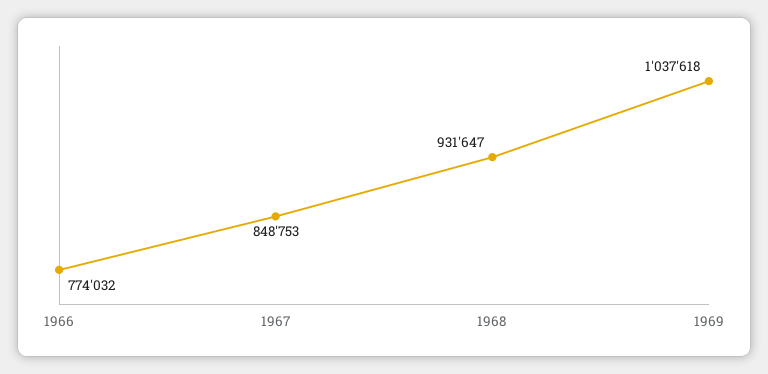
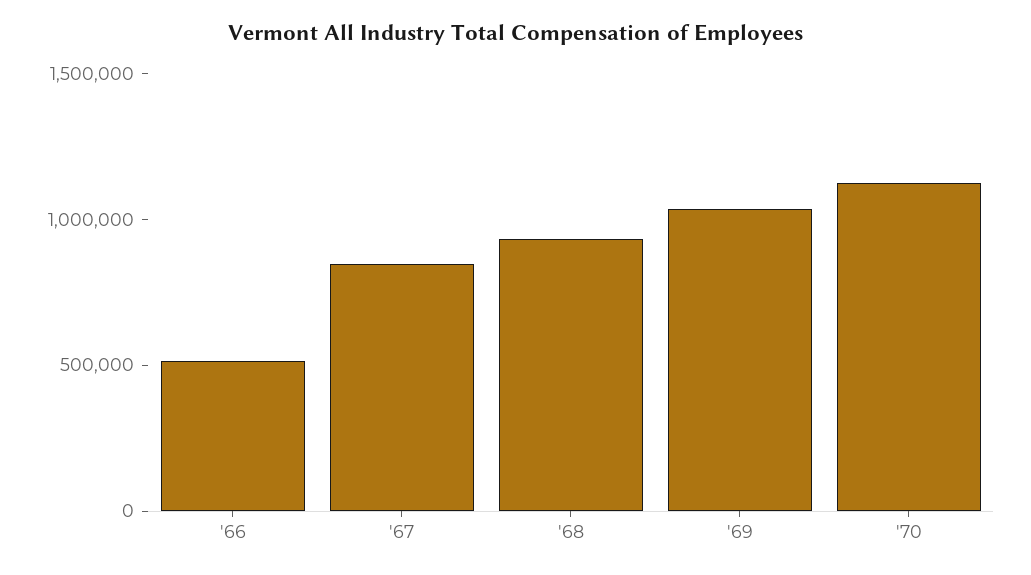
1966: 774032 -> 500000
'70: none -> 1100000

